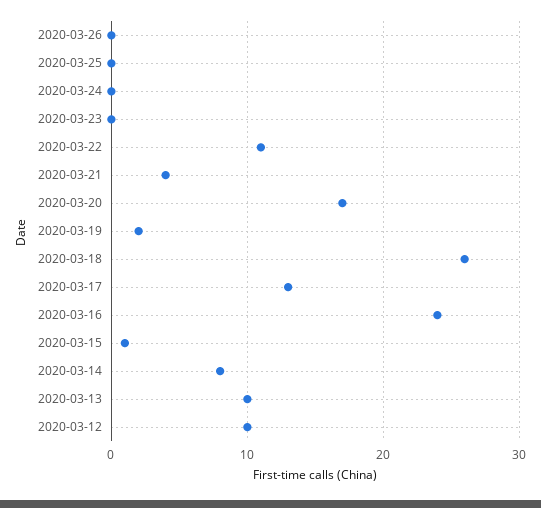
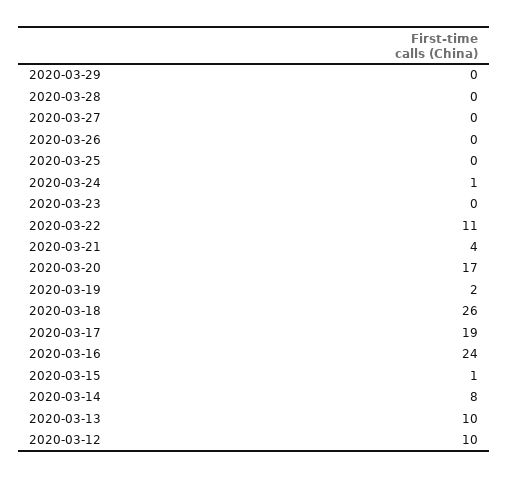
2020-03-24: 0 -> 1
2020-03-17: 13 -> 19
2020-03-29: none -> 0
2020-03-28: none -> 0
2020-03-27: none -> 0

